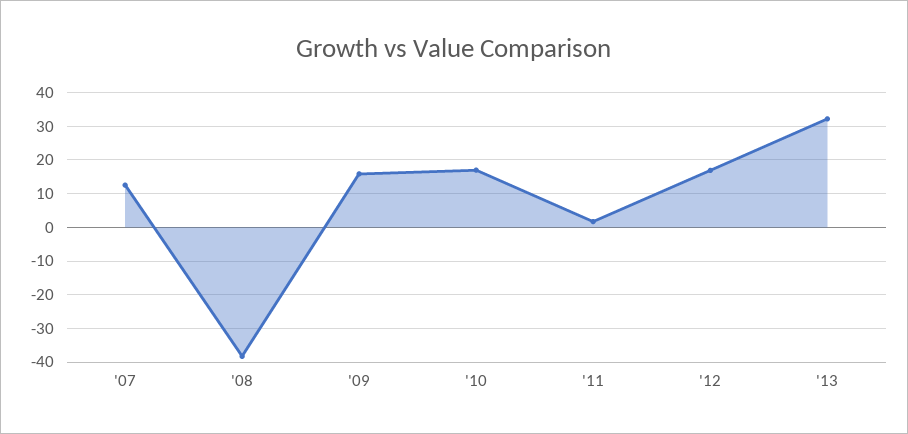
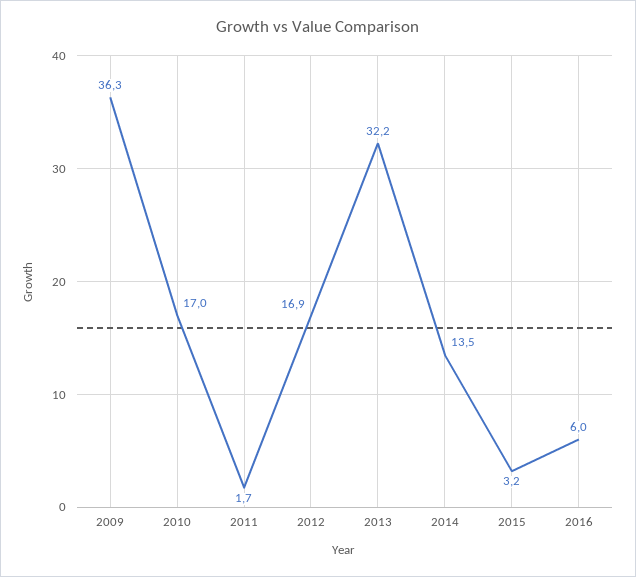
'07: 12 -> none
'08: -38 -> none
'09: 16 -> 36.3
2014: none -> 13.5
2015: none -> 3.2
2016: none -> 6

